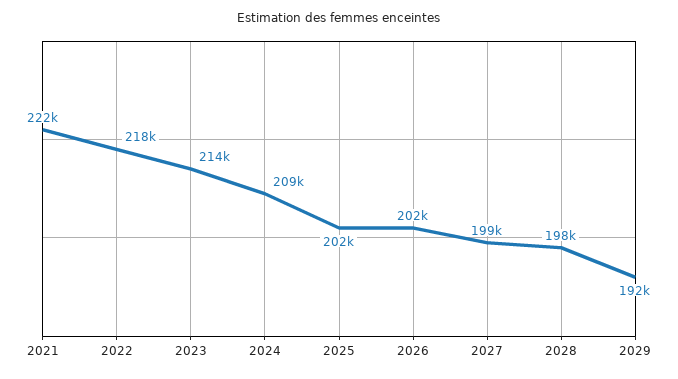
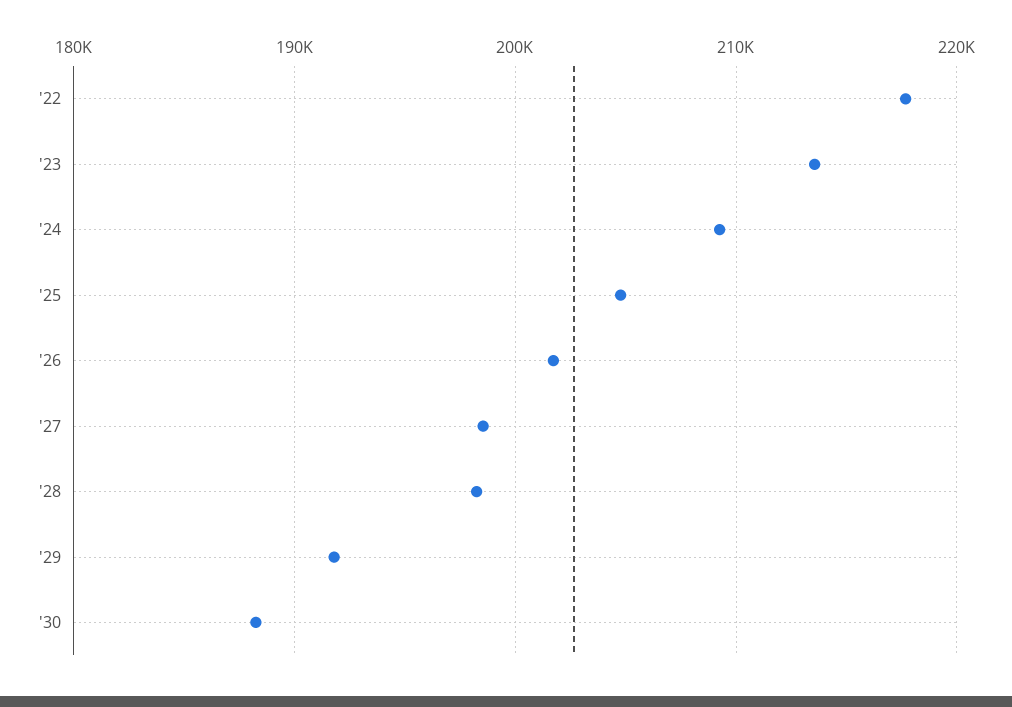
2021: 222000 -> none
2025: 202000 -> 205000
'30: none -> 188000

